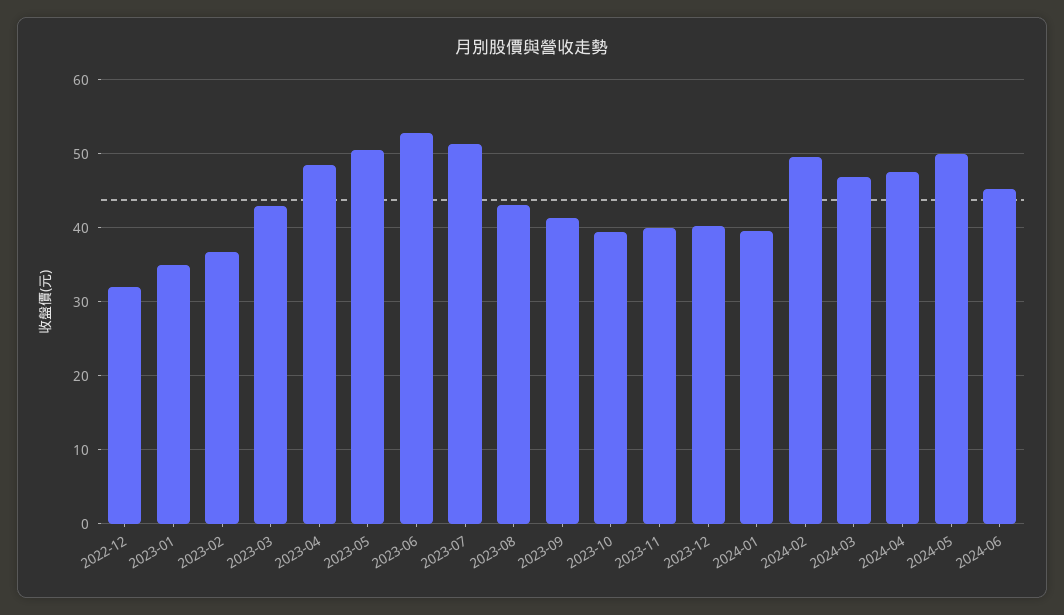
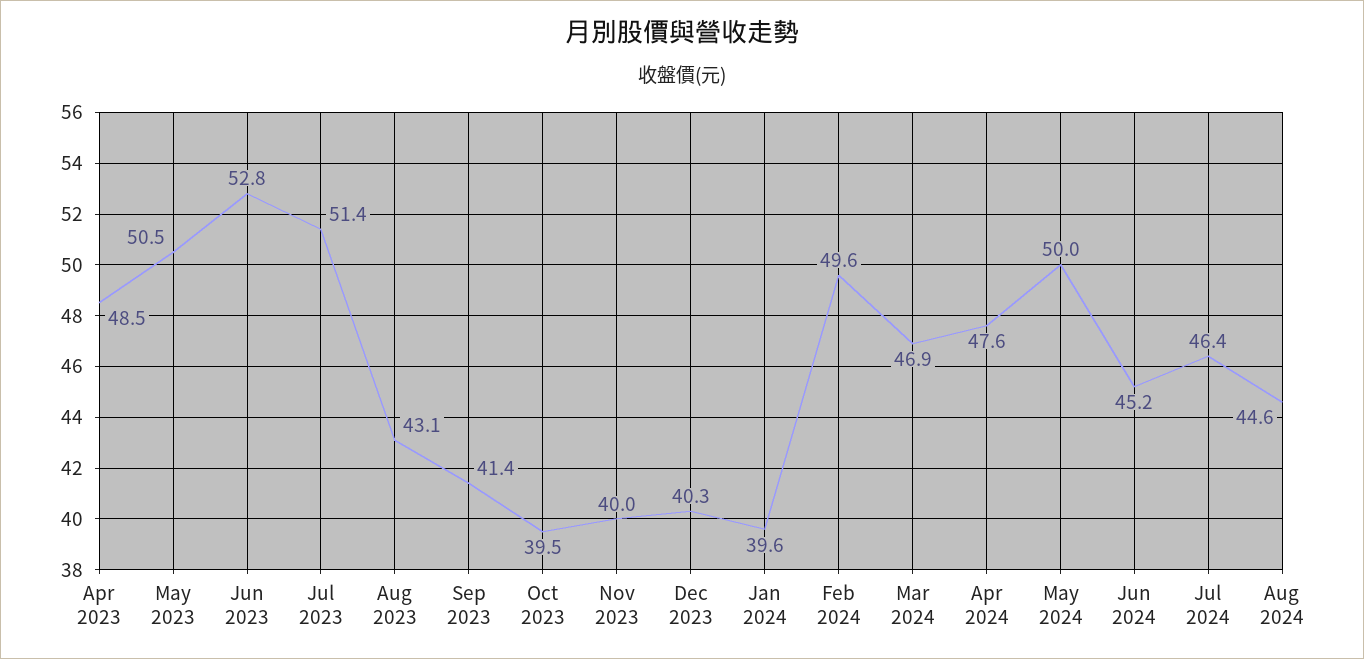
2022-12: 32 -> none
2023-01: 35 -> none
2023-02: 37 -> none
2023-03: 43 -> none
Jul 2024: none -> 46.4
Aug 2024: none -> 44.6

